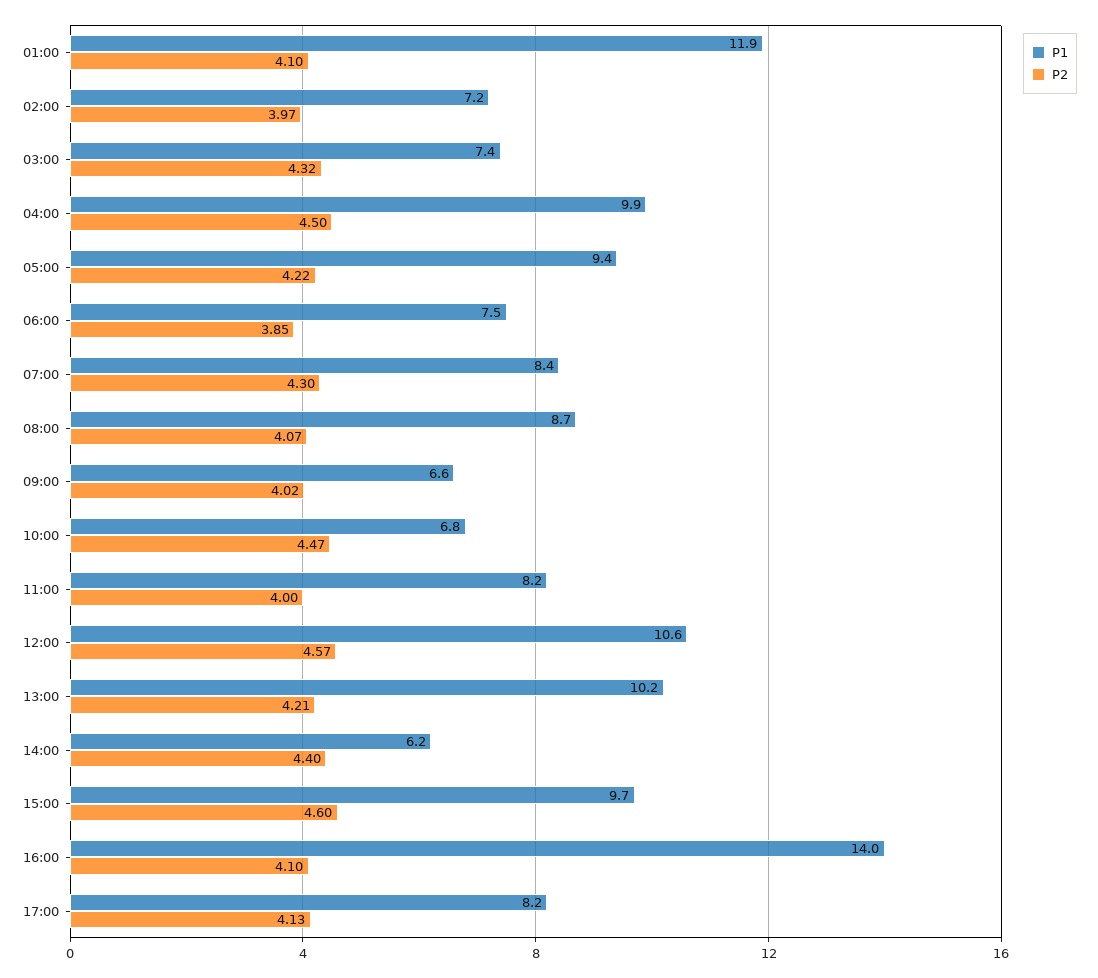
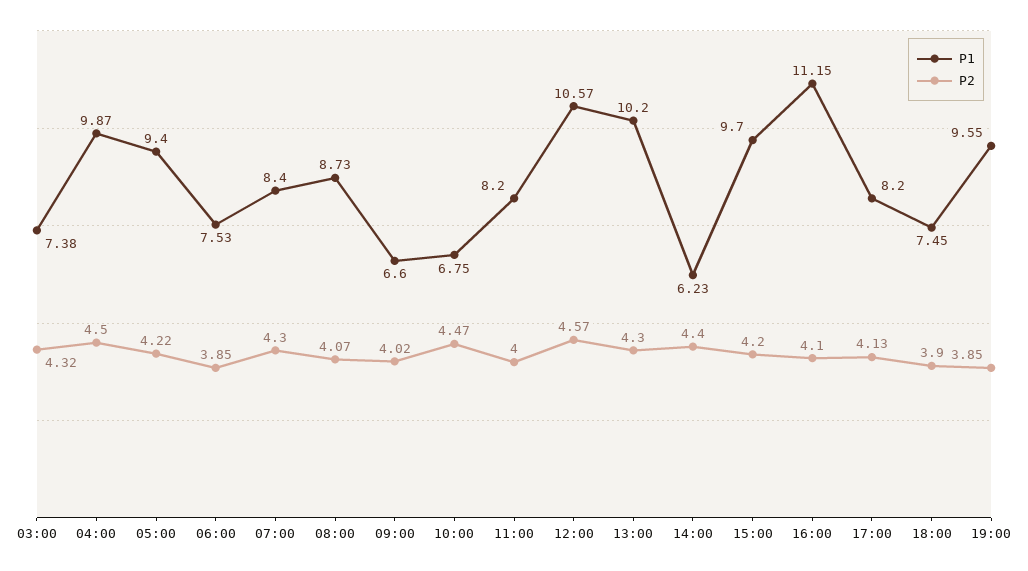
P1, 01:00: 11.9 -> none
P2, 01:00: 4.1 -> none
P1, 02:00: 7.2 -> none
P2, 02:00: 3.97 -> none
P2, 13:00: 4.21 -> 4.3
P2, 15:00: 4.6 -> 4.2
P1, 16:00: 14 -> 11.15
P1, 18:00: none -> 7.45
P2, 18:00: none -> 3.9
P1, 19:00: none -> 9.55
P2, 19:00: none -> 3.85

